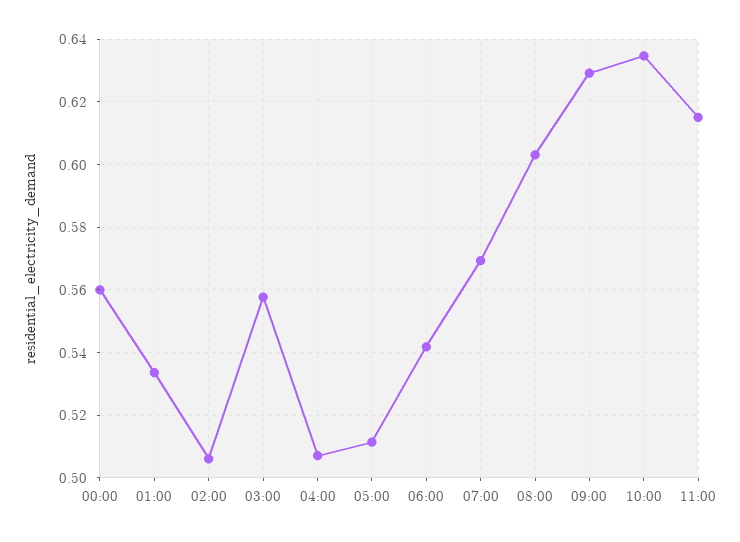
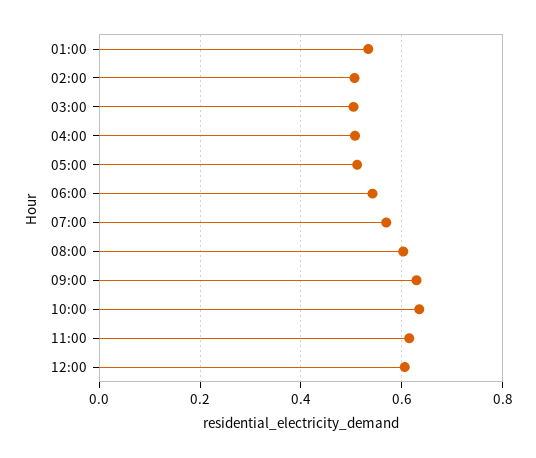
00:00: 0.56 -> none
03:00: 0.558 -> 0.5
12:00: none -> 0.6

